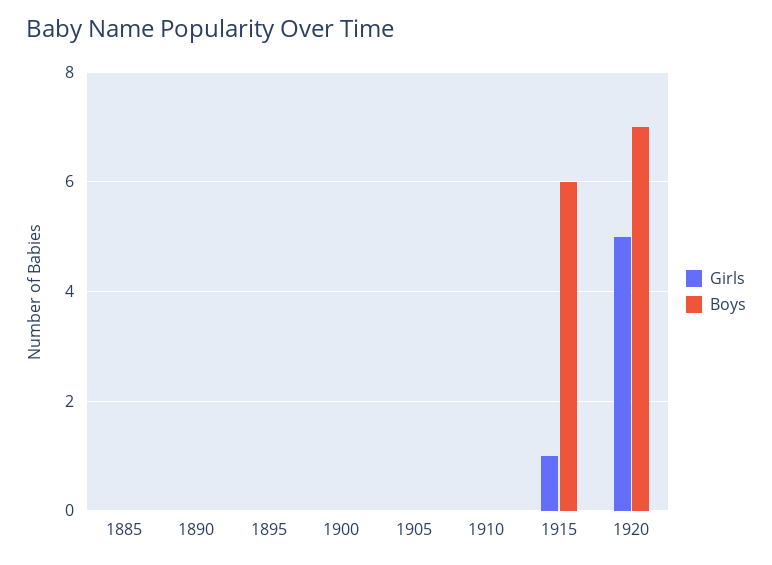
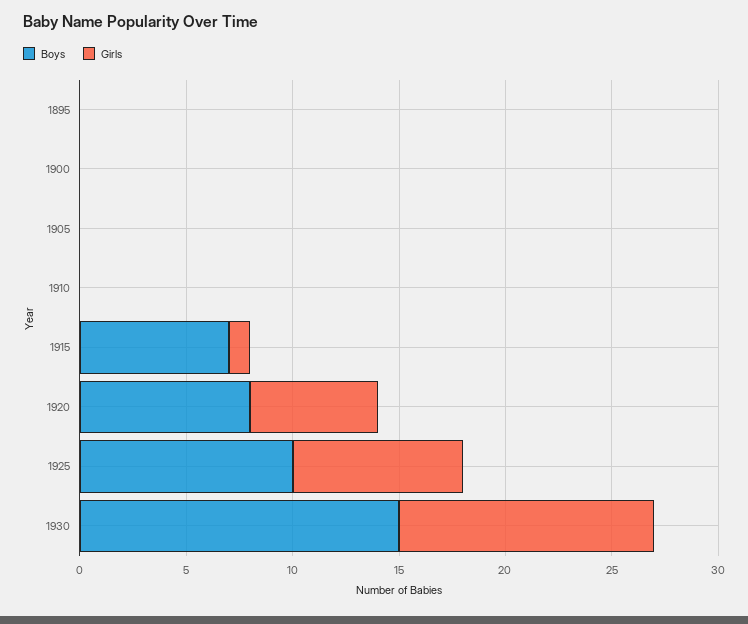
Girls, 1885: 0 -> none
Boys, 1885: 0 -> none
Girls, 1890: 0 -> none
Boys, 1890: 0 -> none
Boys, 1915: 6 -> 7
Girls, 1920: 5 -> 6
Boys, 1920: 7 -> 8
Boys, 1925: none -> 10
Girls, 1925: none -> 8
Boys, 1930: none -> 15
Girls, 1930: none -> 12

